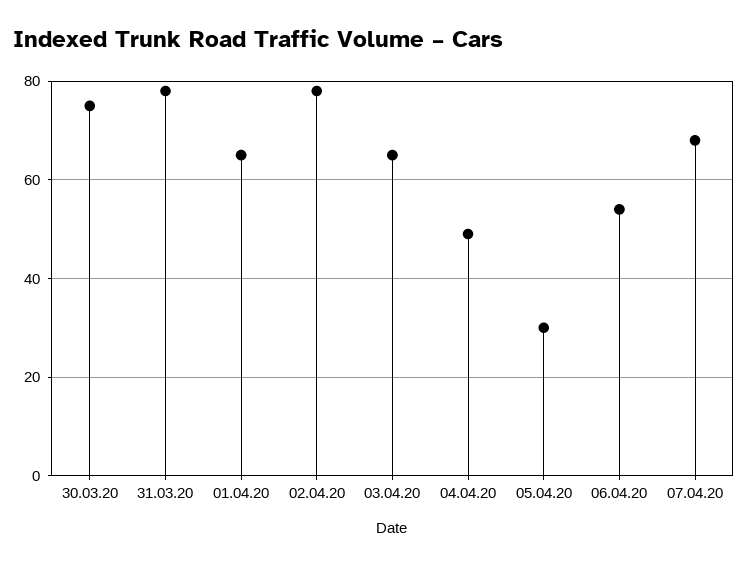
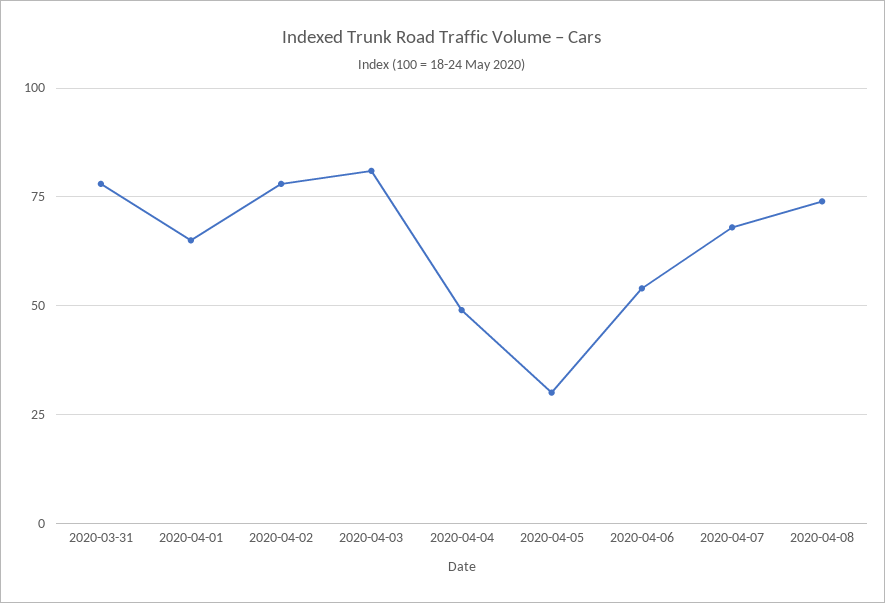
30.03.20: 75 -> none
03.04.20: 65 -> 80
2020-04-08: none -> 75

